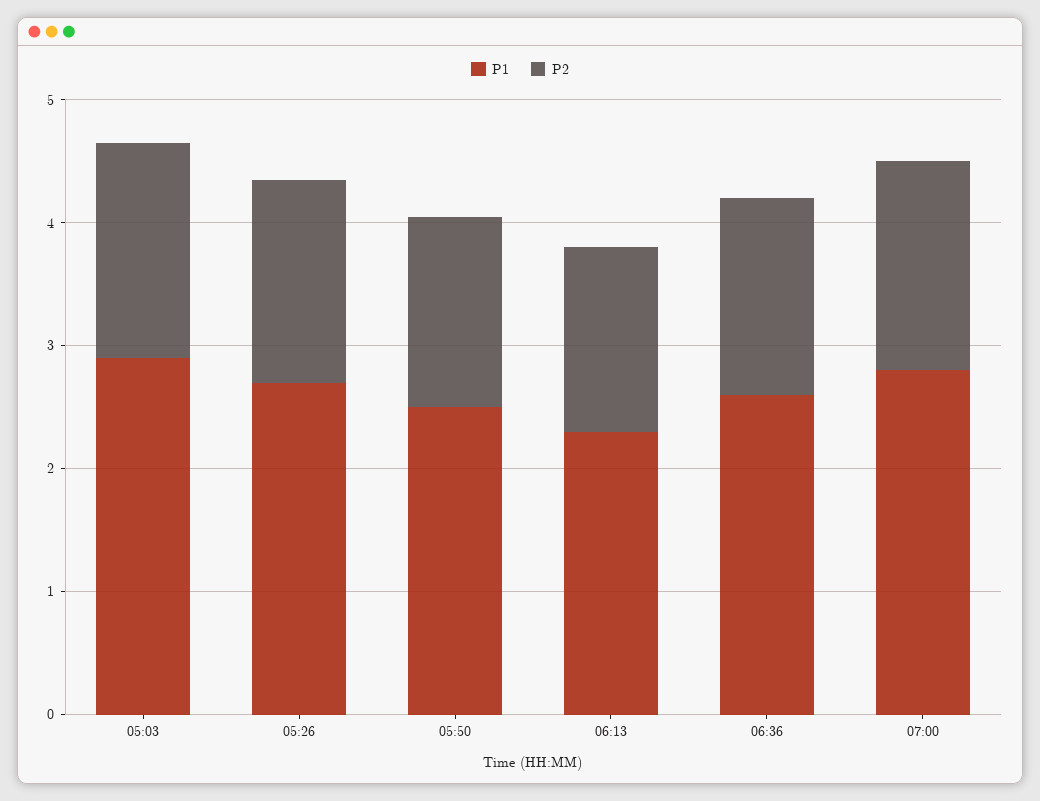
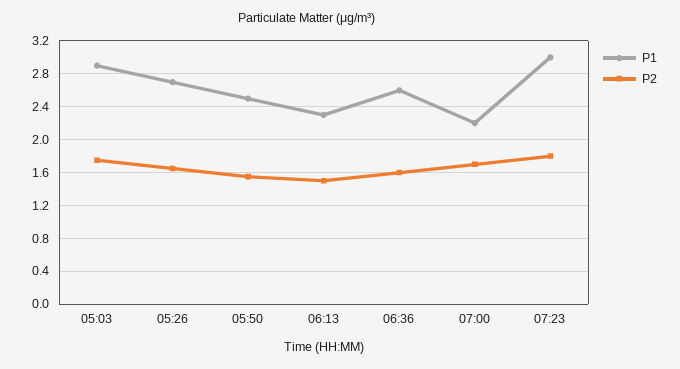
P1, 07:00: 2.8 -> 2.2
P1, 07:23: none -> 3
P2, 07:23: none -> 1.8

